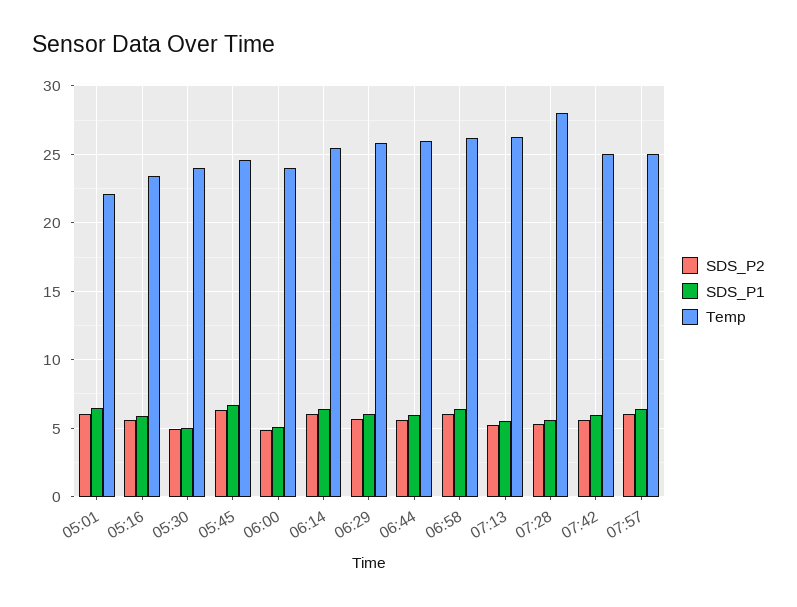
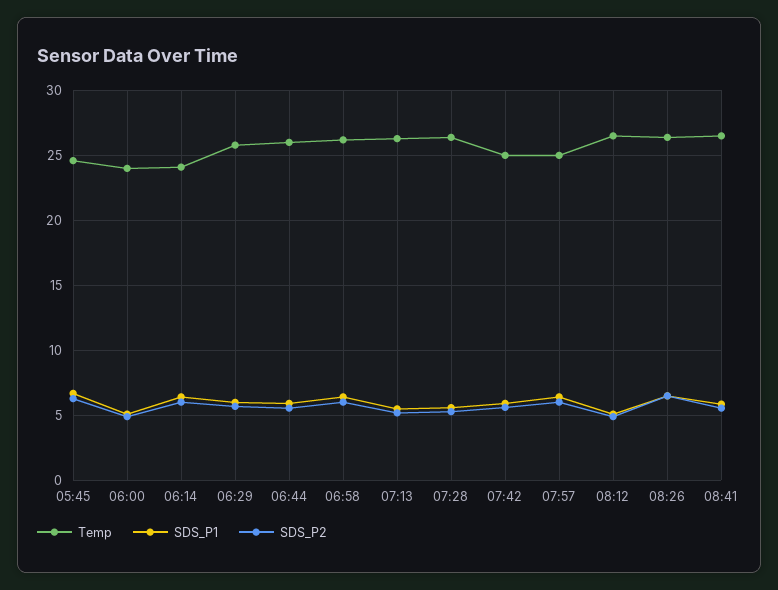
SDS_P2, 05:01: 6 -> none
SDS_P1, 05:01: 6.5 -> none
Temp, 05:01: 22 -> none
SDS_P2, 05:16: 5.5 -> none
SDS_P1, 05:16: 6 -> none
Temp, 05:16: 23.5 -> none
SDS_P2, 05:30: 5 -> none
SDS_P1, 05:30: 5 -> none
Temp, 05:30: 24 -> none
Temp, 06:14: 25.5 -> 24
Temp, 07:28: 28 -> 26.5
Temp, 08:12: none -> 26.5
SDS_P1, 08:12: none -> 5
SDS_P2, 08:12: none -> 5
Temp, 08:26: none -> 26.5
SDS_P1, 08:26: none -> 6.5
SDS_P2, 08:26: none -> 6.5
Temp, 08:41: none -> 26.5
SDS_P1, 08:41: none -> 6
SDS_P2, 08:41: none -> 5.5

